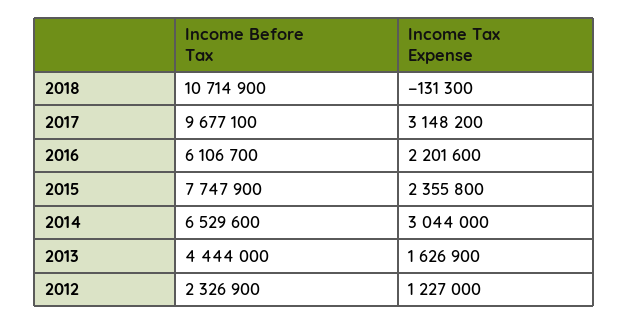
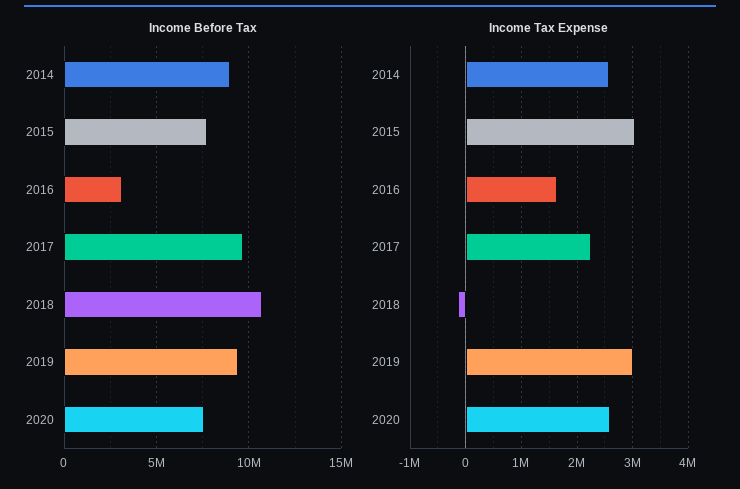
Income Tax Expense, 2017: 3148200 -> 2200000
Income Before Tax, 2016: 6106700 -> 3000000
Income Tax Expense, 2016: 2201600 -> 1600000
Income Tax Expense, 2015: 2355800 -> 3000000
Income Before Tax, 2014: 6529600 -> 9000000
Income Tax Expense, 2014: 3044000 -> 2600000
Income Before Tax, 2013: 4444000 -> none
Income Tax Expense, 2013: 1626900 -> none
Income Before Tax, 2012: 2326900 -> none
Income Tax Expense, 2012: 1227000 -> none
Income Before Tax, 2019: none -> 9500000
Income Before Tax, 2020: none -> 7500000
Income Tax Expense, 2019: none -> 3000000
Income Tax Expense, 2020: none -> 2600000

